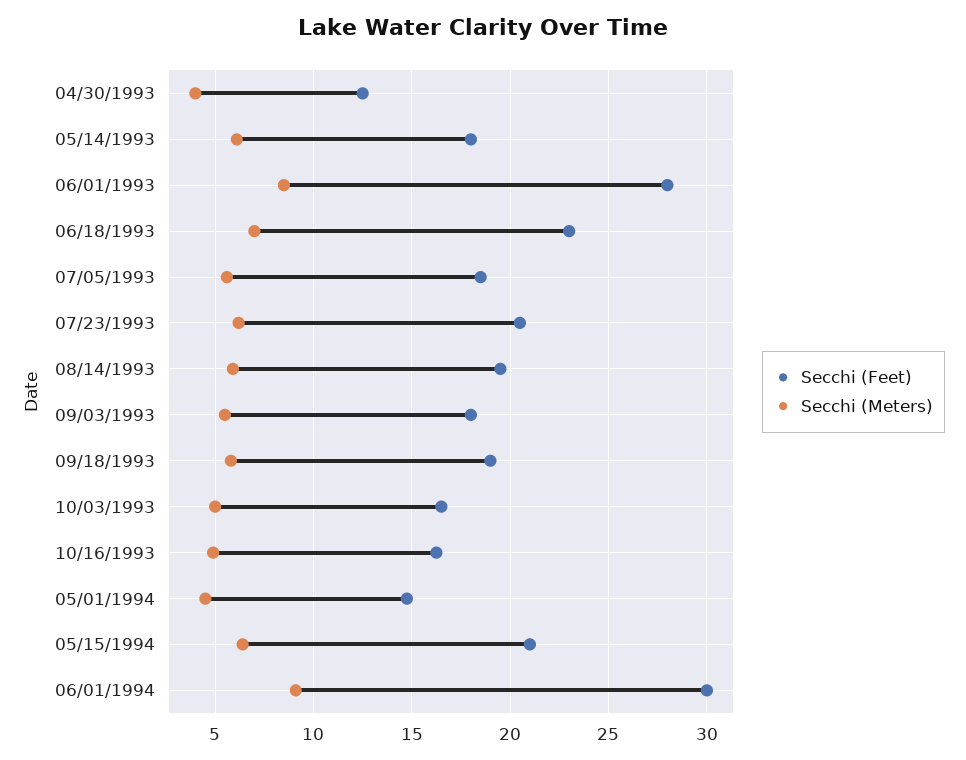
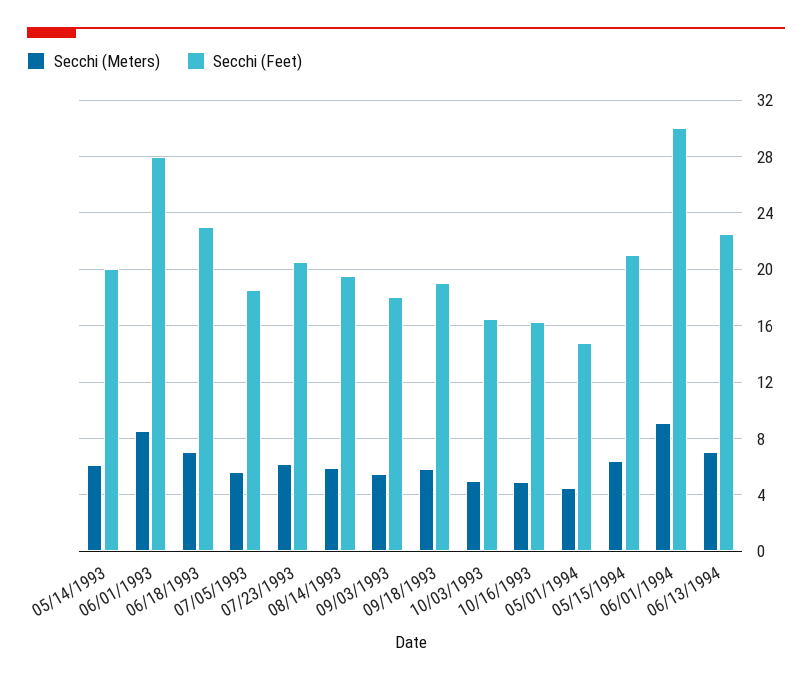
Secchi (Feet), 04/30/1993: 12.5 -> none
Secchi (Meters), 04/30/1993: 4 -> none
Secchi (Feet), 05/14/1993: 18 -> 20
Secchi (Meters), 06/13/1994: none -> 7
Secchi (Feet), 06/13/1994: none -> 22.5

